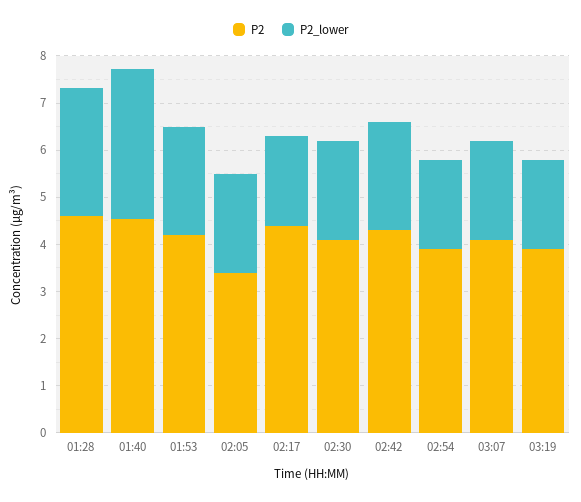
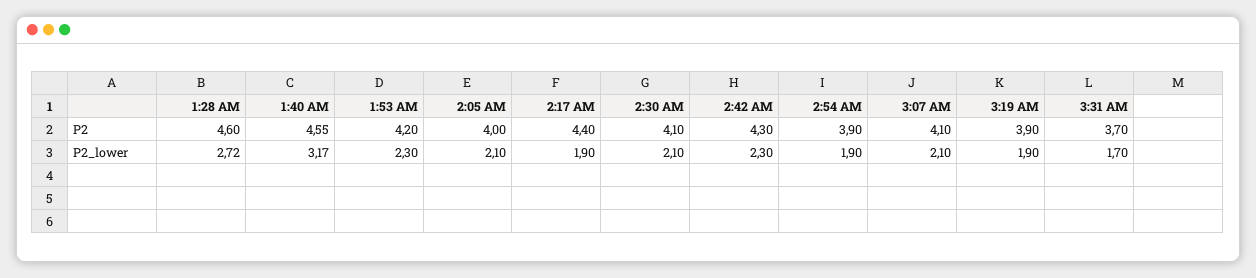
P2, 02:05: 3.4 -> 4
P2, 3:31 AM: none -> 3.7
P2_lower, 3:31 AM: none -> 1.7

